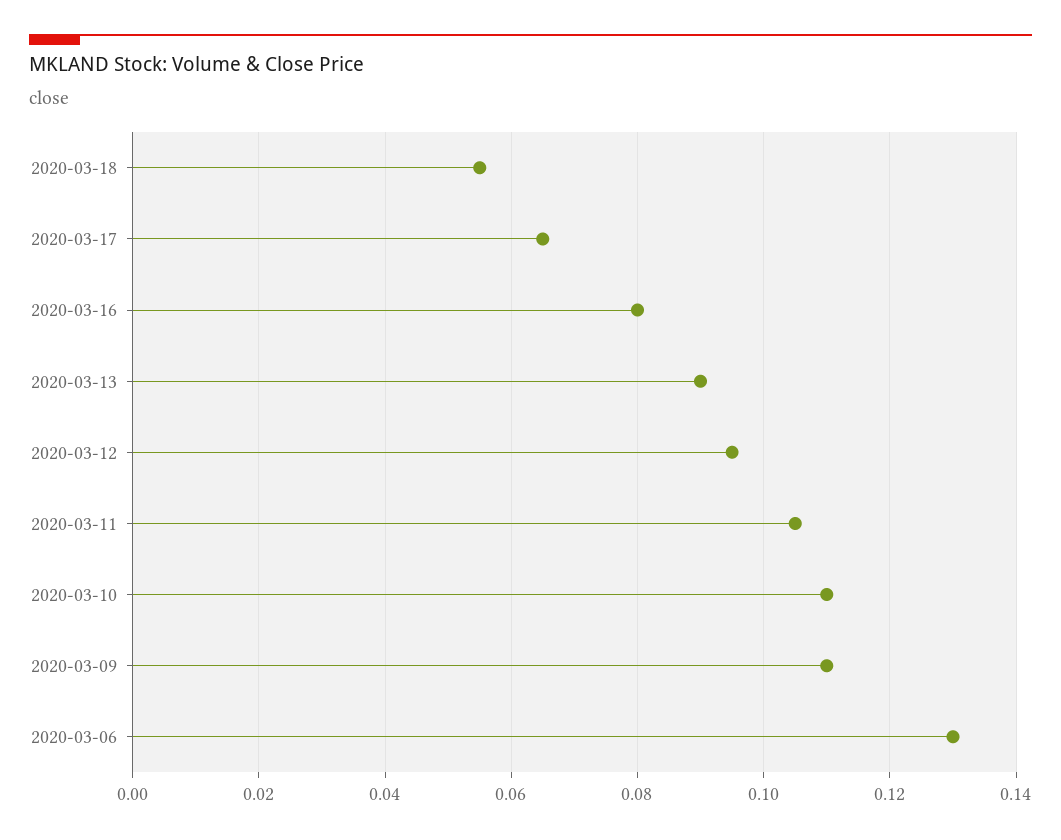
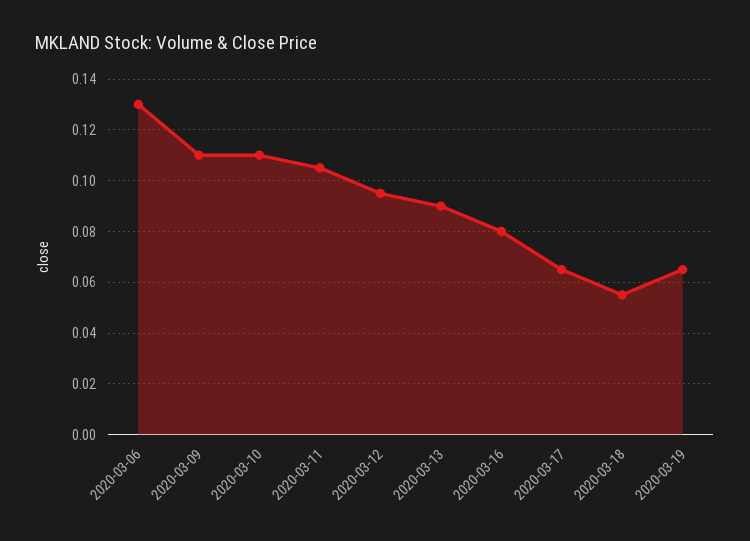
2020-03-19: none -> 0.065

